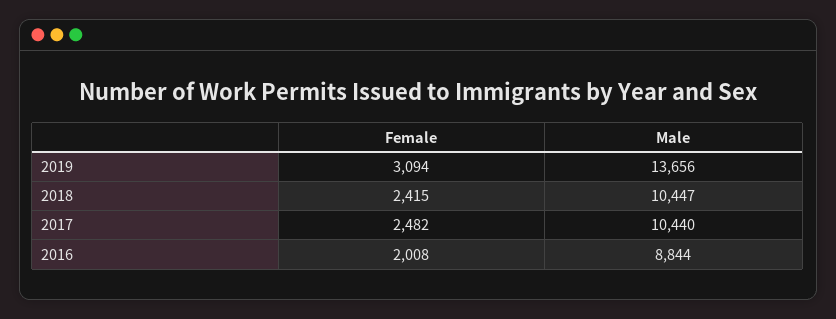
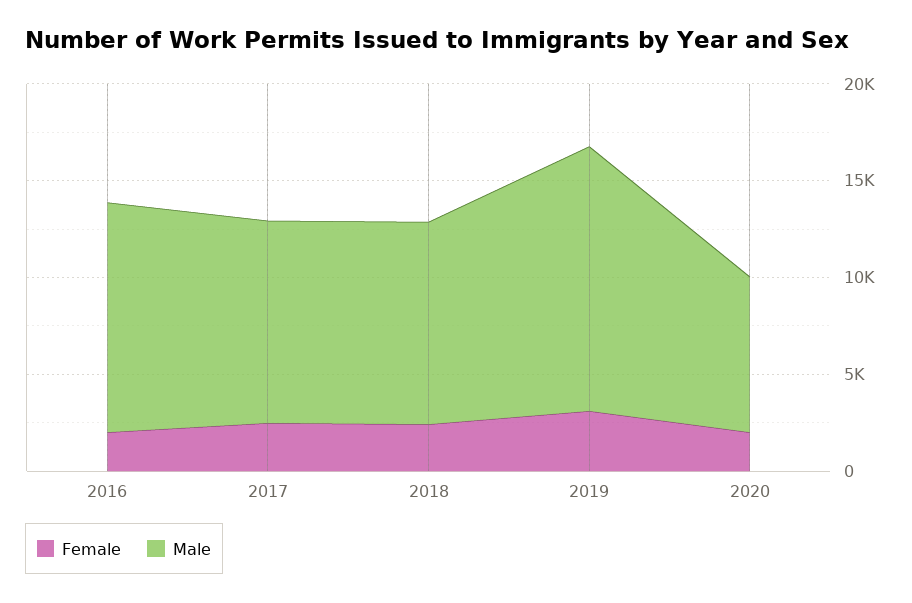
Male, 2016: 8844 -> 12000
Female, 2020: none -> 2000
Male, 2020: none -> 8000

